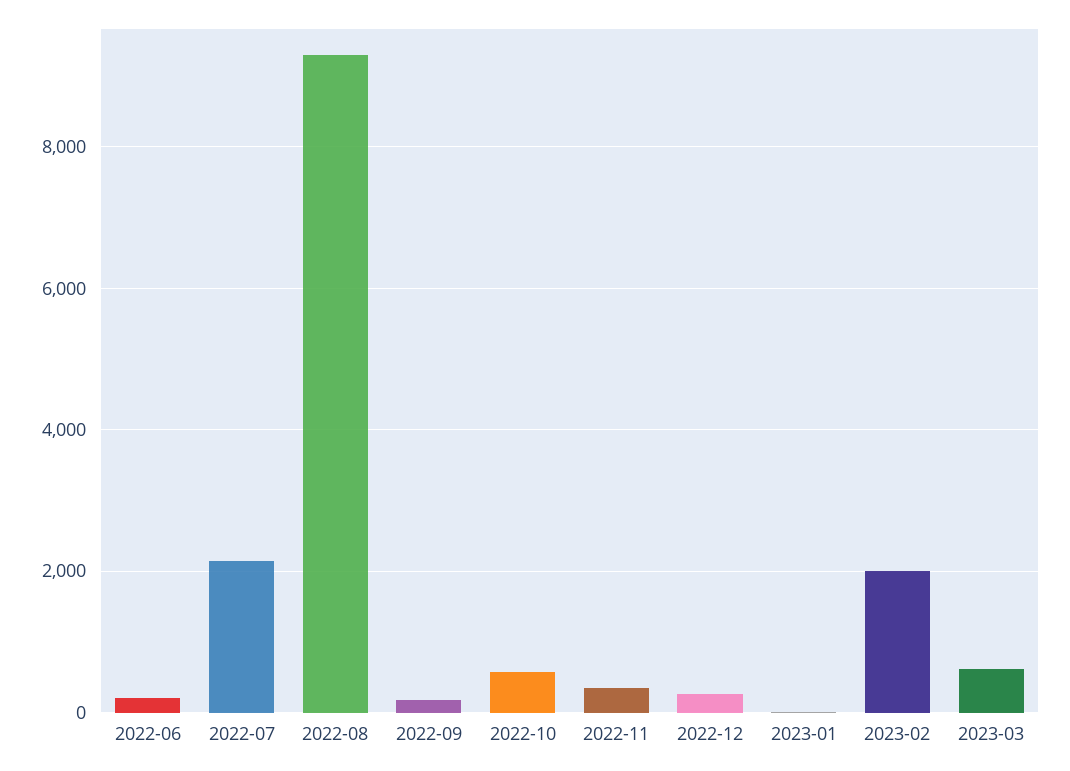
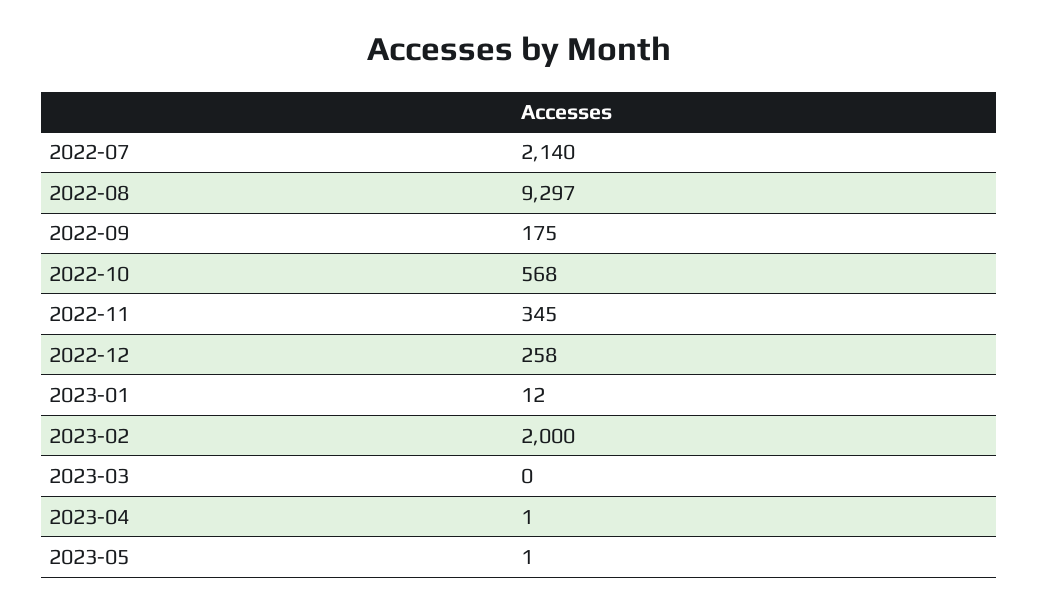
2022-06: 200 -> none
2023-03: 600 -> 0
2023-04: none -> 1
2023-05: none -> 1

